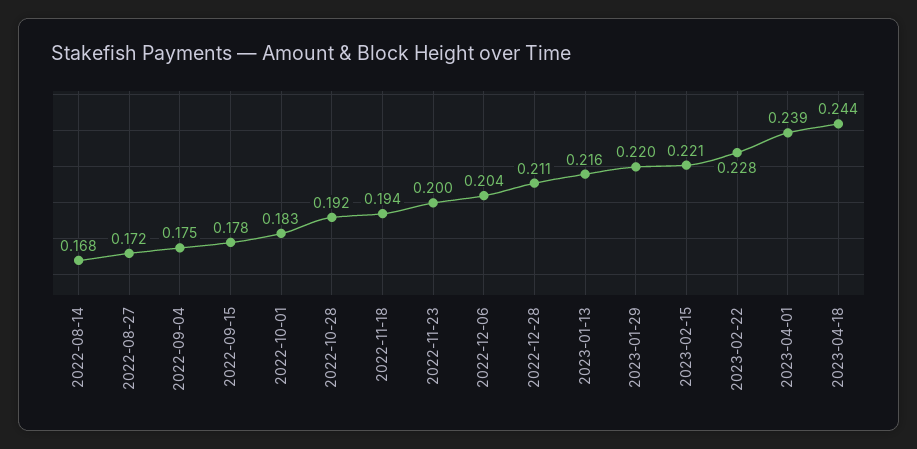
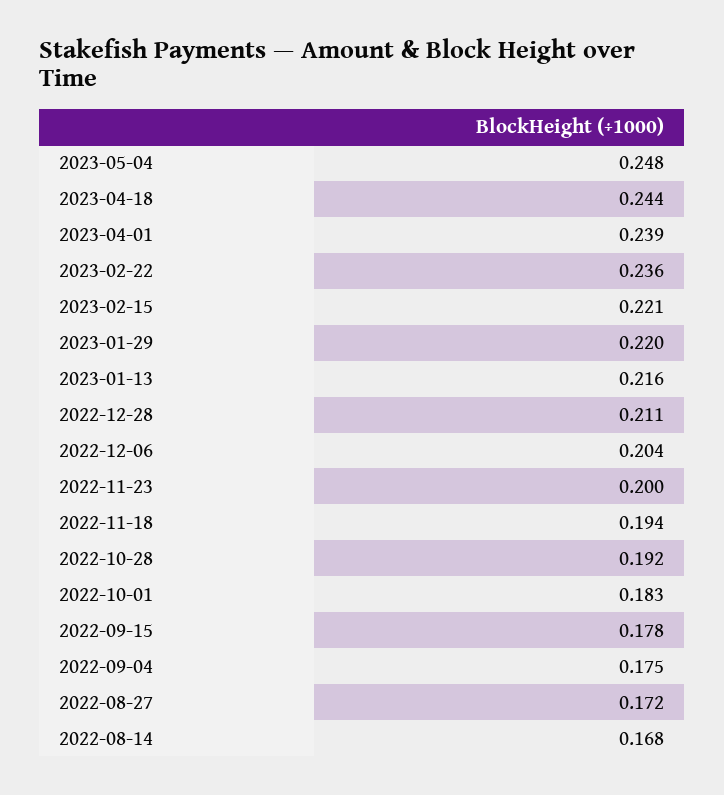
2023-02-22: 0.228 -> 0.236
2023-05-04: none -> 0.248

